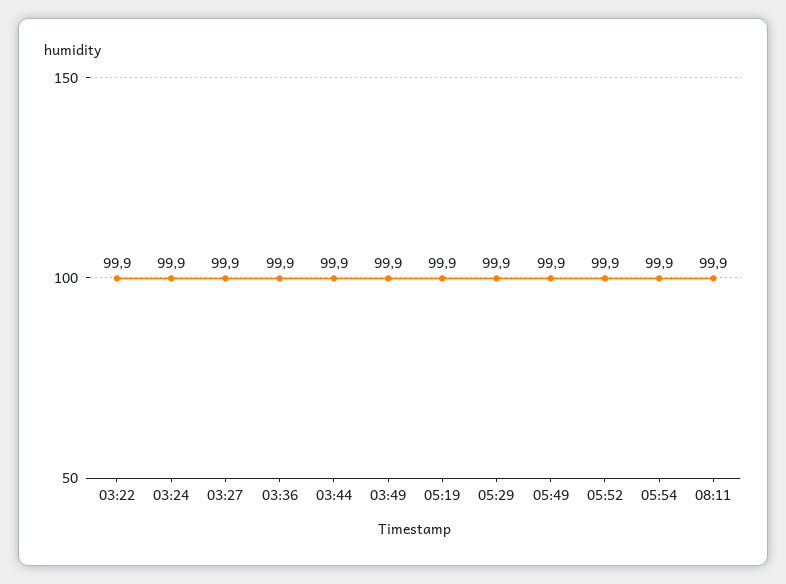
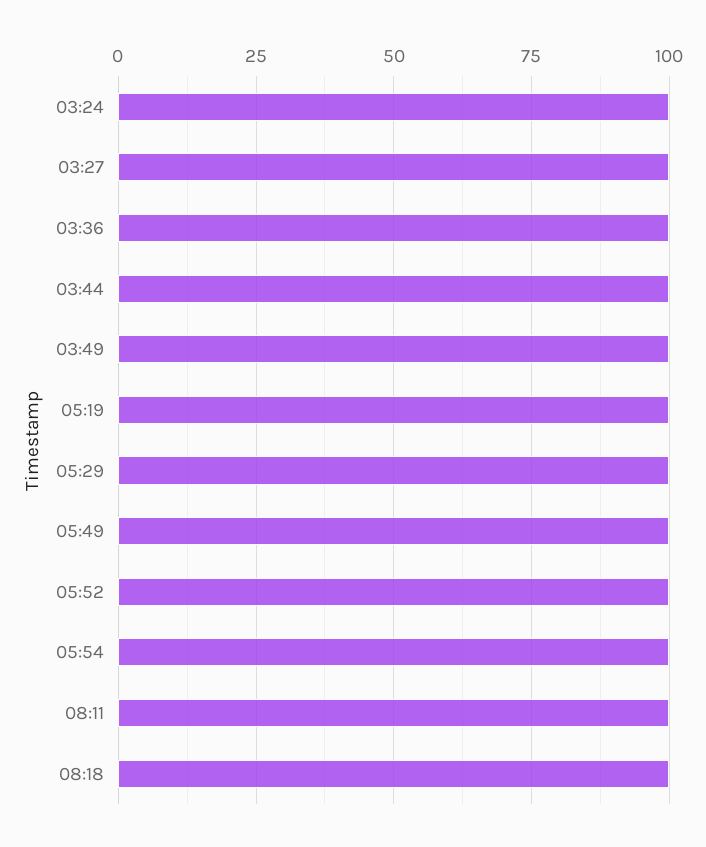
03:22: 99.9 -> none
08:18: none -> 100

